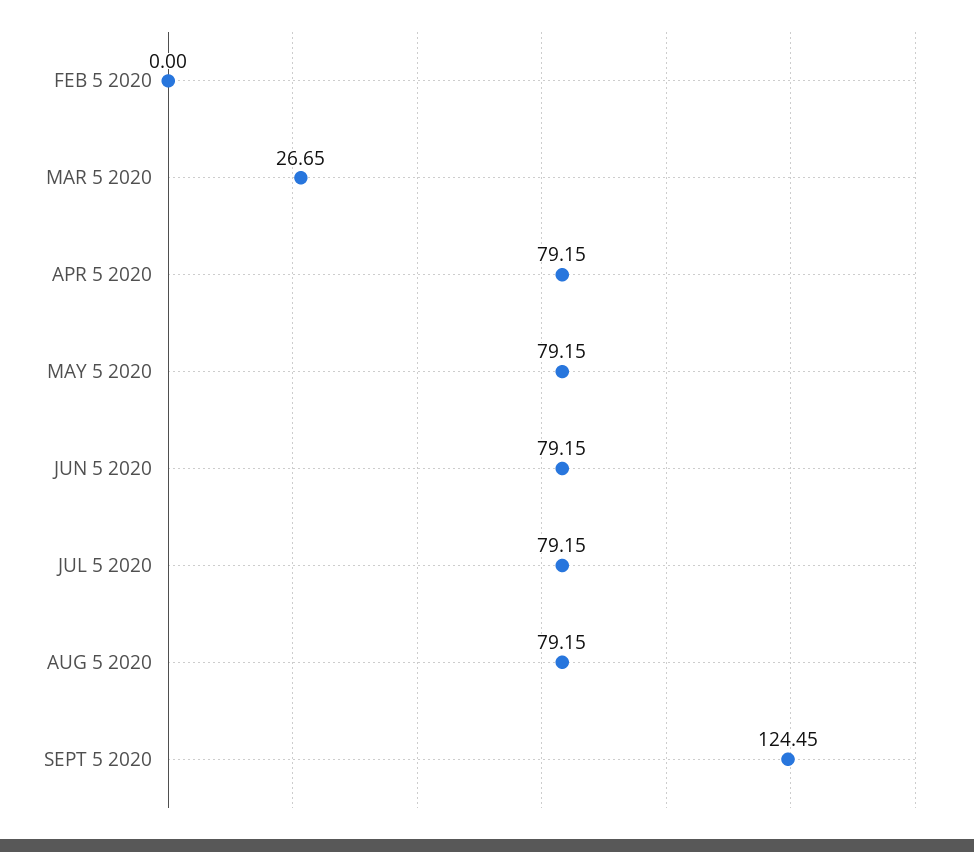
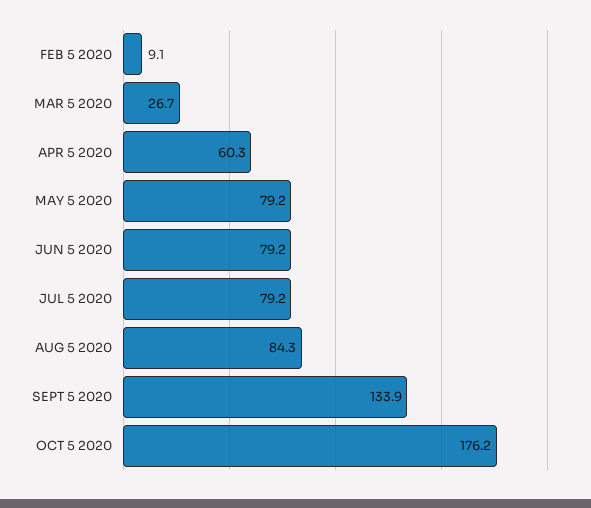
FEB 5 2020: 0 -> 9.1
APR 5 2020: 79.15 -> 60.3
AUG 5 2020: 79.15 -> 84.3
SEPT 5 2020: 124.45 -> 133.9
OCT 5 2020: none -> 176.2

